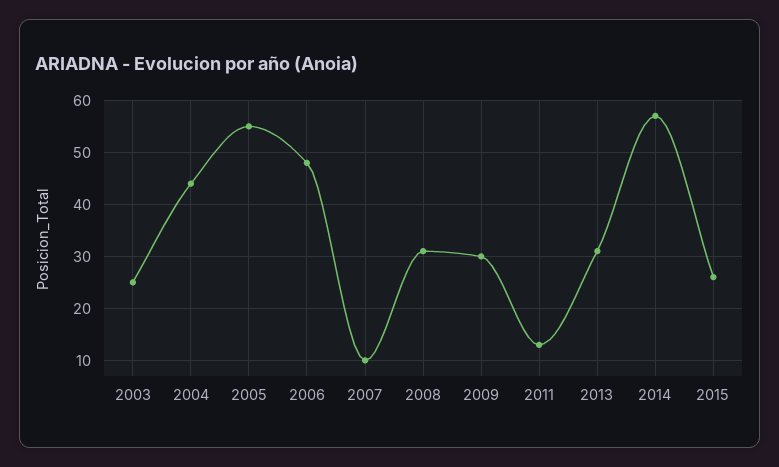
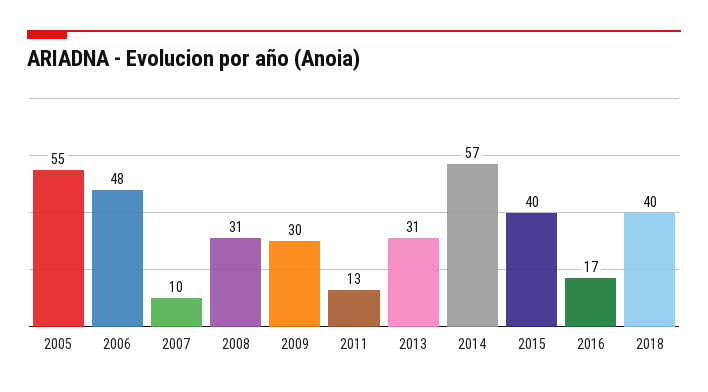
2003: 25 -> none
2004: 45 -> none
2015: 25 -> 40
2016: none -> 17
2018: none -> 40

